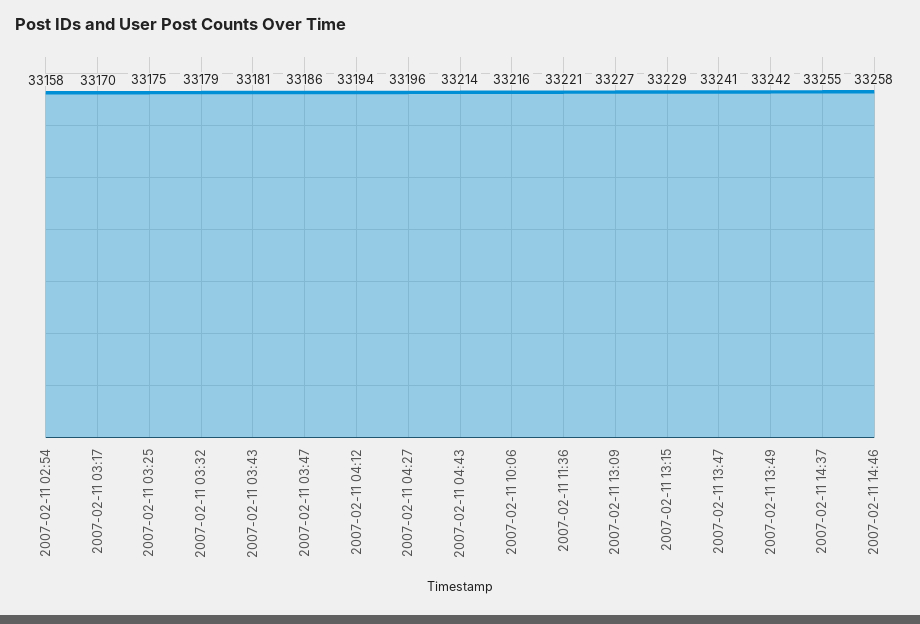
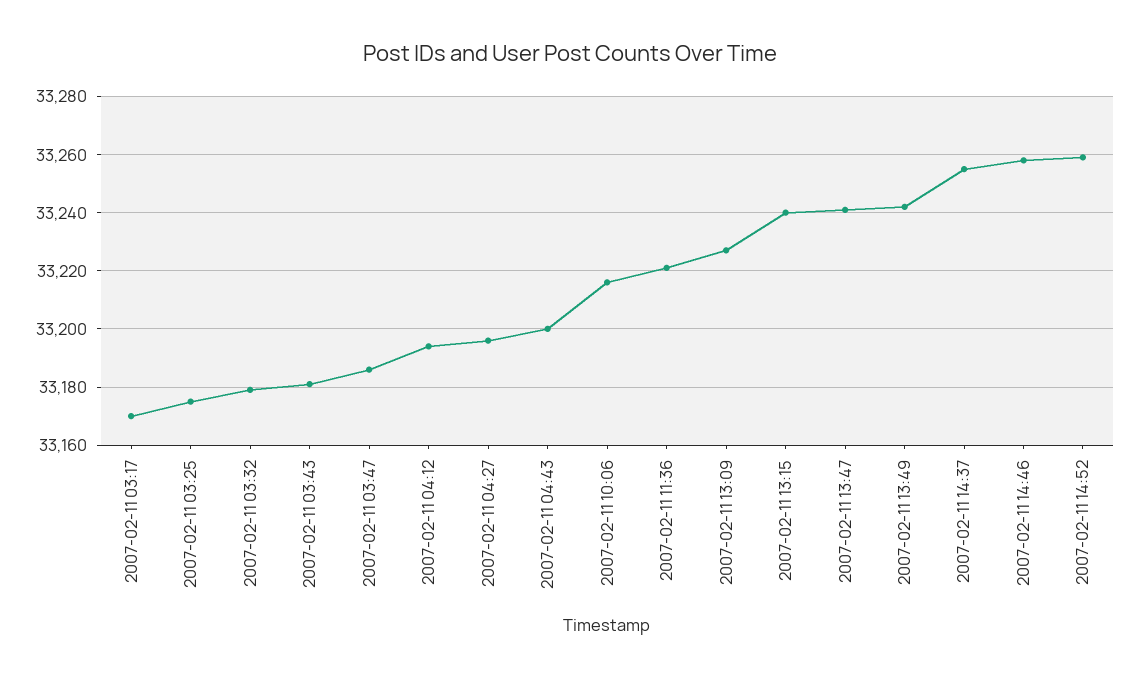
2007-02-11 02:54: 33158 -> none
2007-02-11 04:43: 33214 -> 33200
2007-02-11 13:15: 33229 -> 33240
2007-02-11 14:52: none -> 33260

